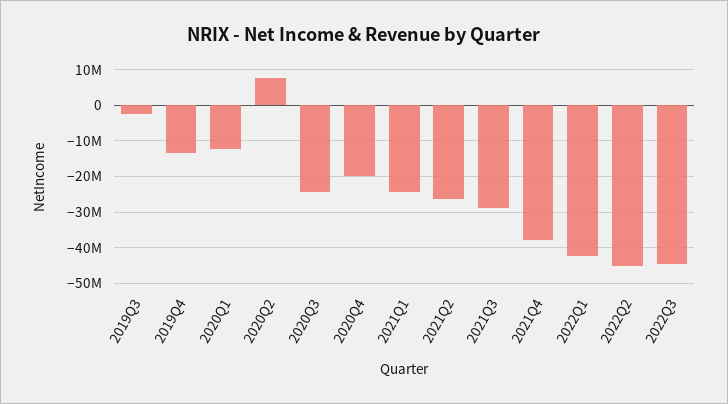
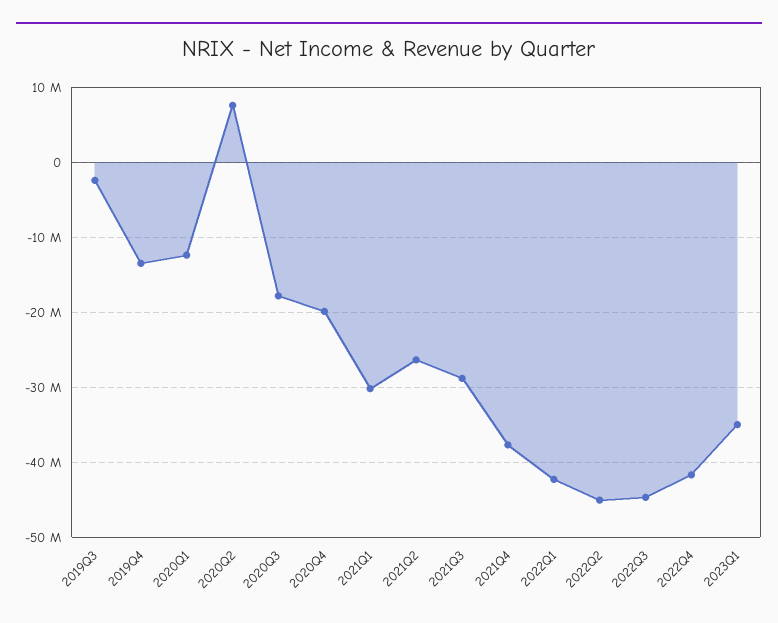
2020Q3: -24000000 -> -18000000
2021Q1: -24000000 -> -30000000
2022Q4: none -> -42000000
2023Q1: none -> -35000000

